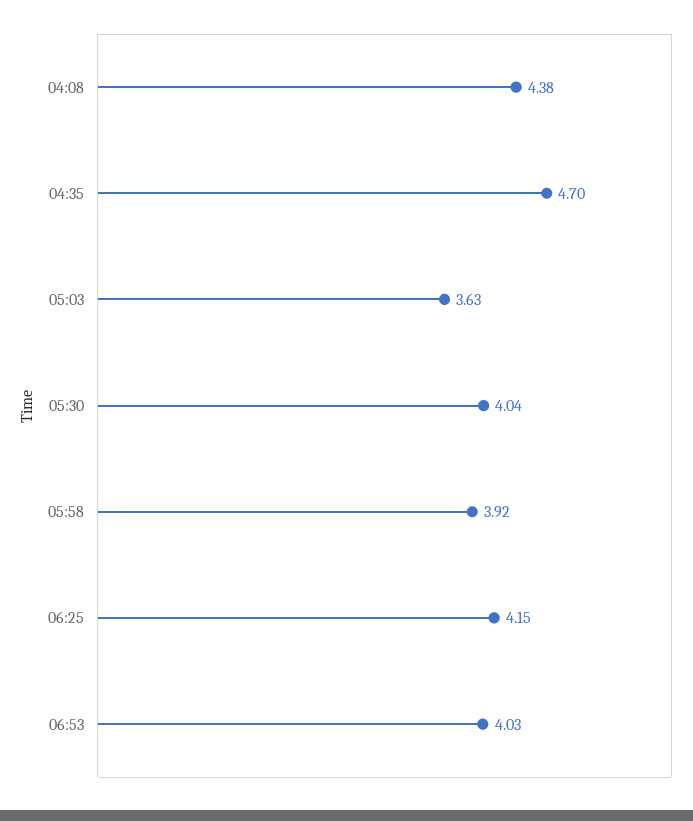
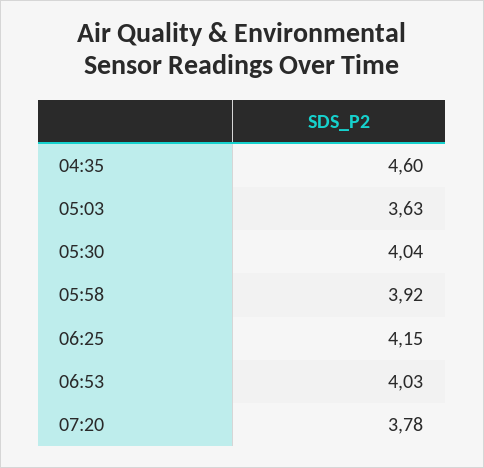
04:08: 4.38 -> none
04:35: 4.7 -> 4.6
07:20: none -> 3.78

